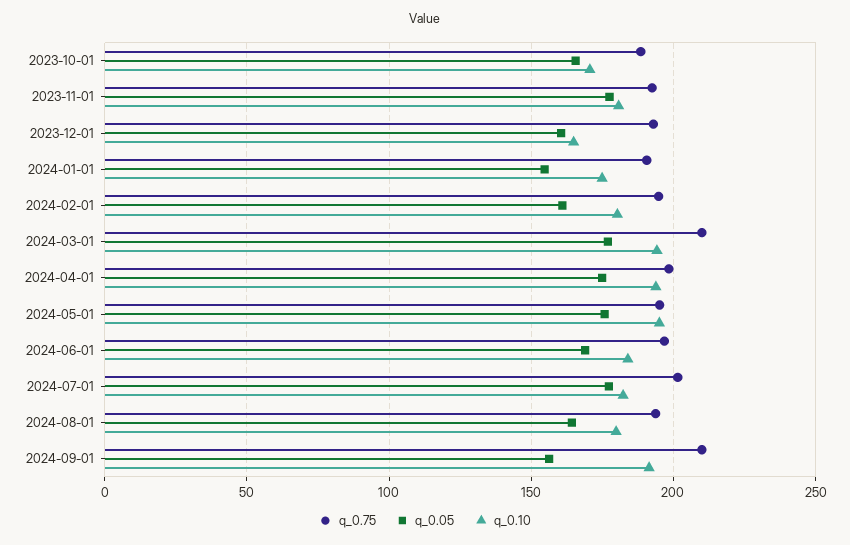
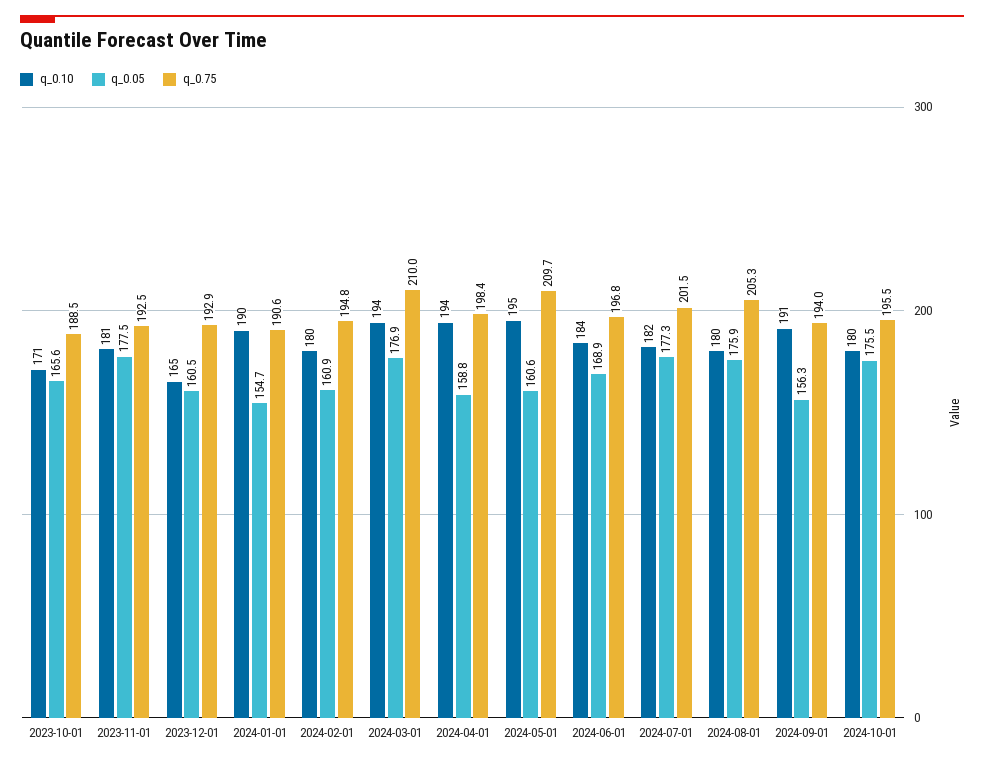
q_0.10, 2024-01-01: 175 -> 190
q_0.05, 2024-04-01: 175 -> 158.8
q_0.75, 2024-05-01: 195 -> 209.7
q_0.05, 2024-05-01: 175 -> 160.6
q_0.75, 2024-08-01: 195 -> 205.3
q_0.05, 2024-08-01: 165 -> 175.9
q_0.75, 2024-09-01: 210 -> 194
q_0.10, 2024-10-01: none -> 180
q_0.05, 2024-10-01: none -> 175.5
q_0.75, 2024-10-01: none -> 195.5

